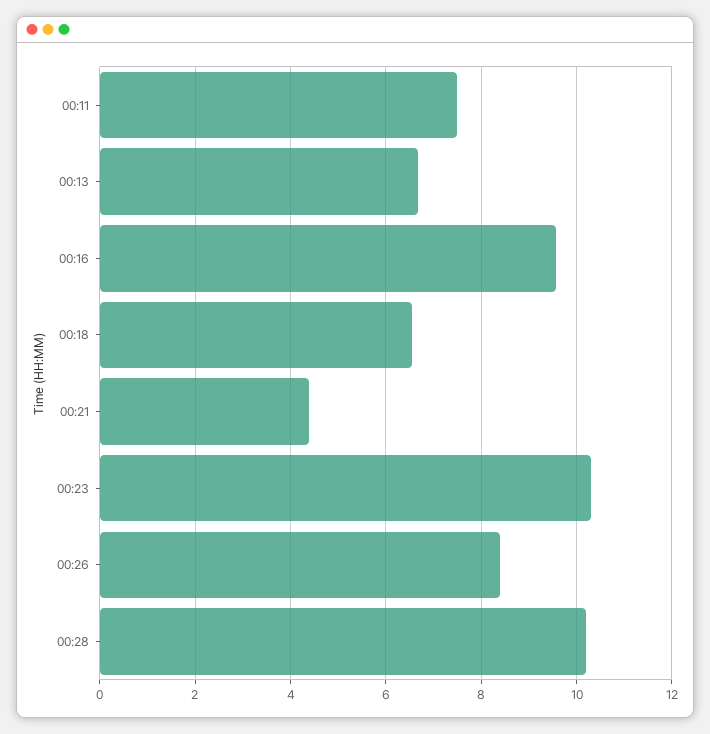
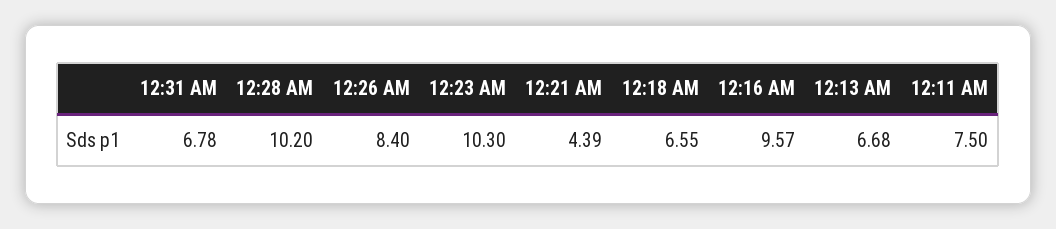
12:31 AM: none -> 6.78

